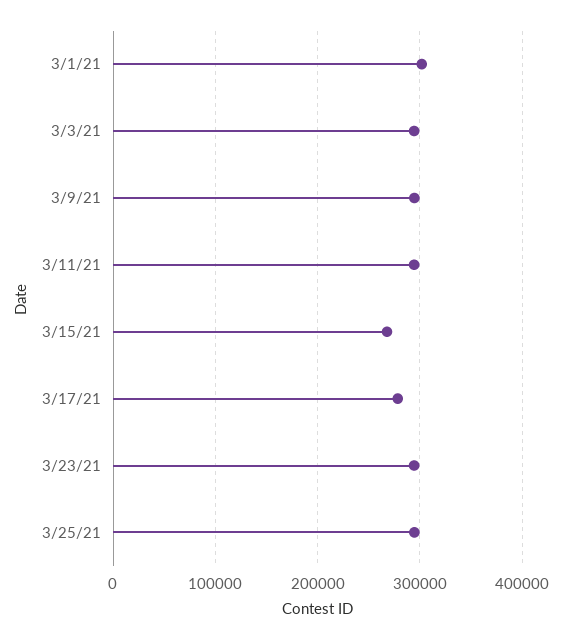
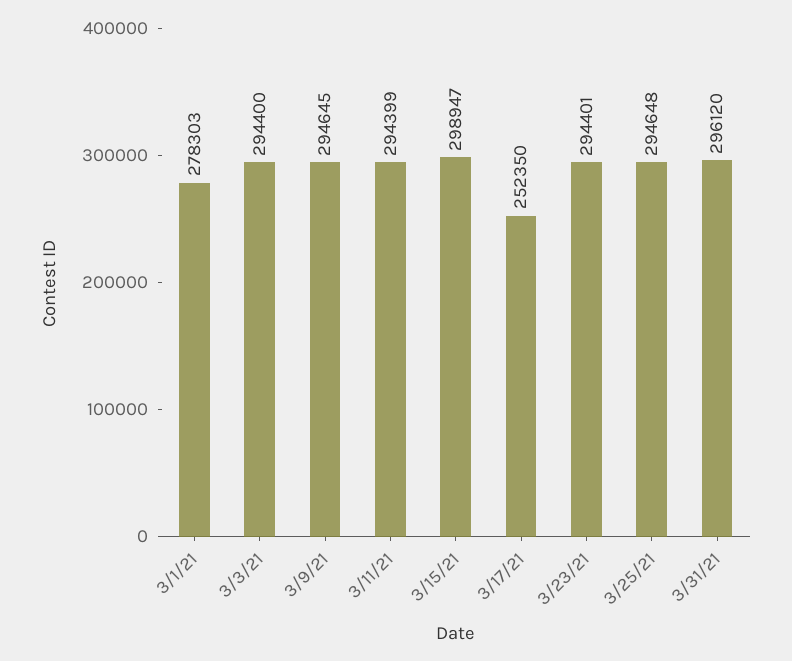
3/1/21: 300000 -> 278303
3/15/21: 270000 -> 298947
3/17/21: 280000 -> 252350
3/31/21: none -> 296120

